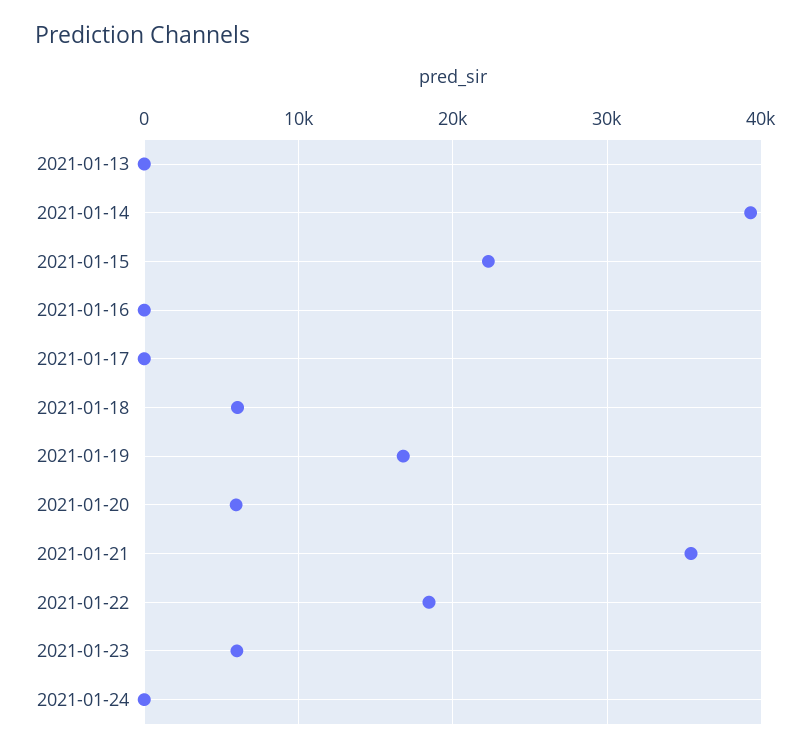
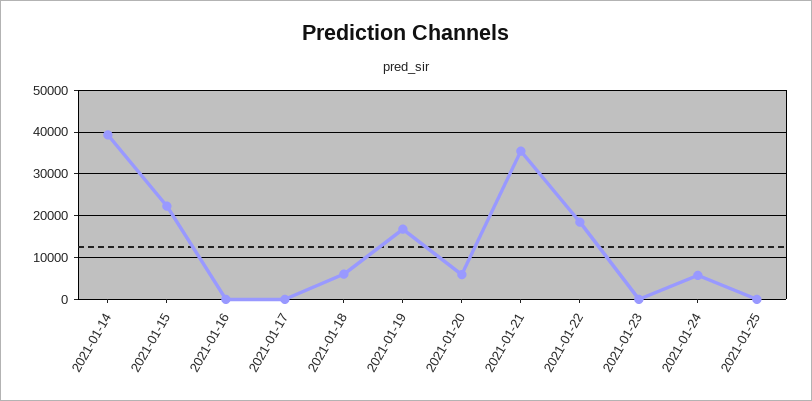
2021-01-13: 0 -> none
2021-01-23: 6000 -> 0
2021-01-24: 0 -> 6000
2021-01-25: none -> 0

